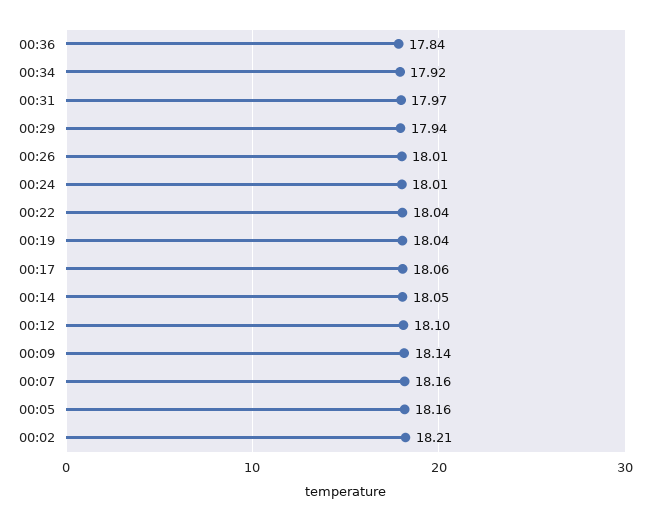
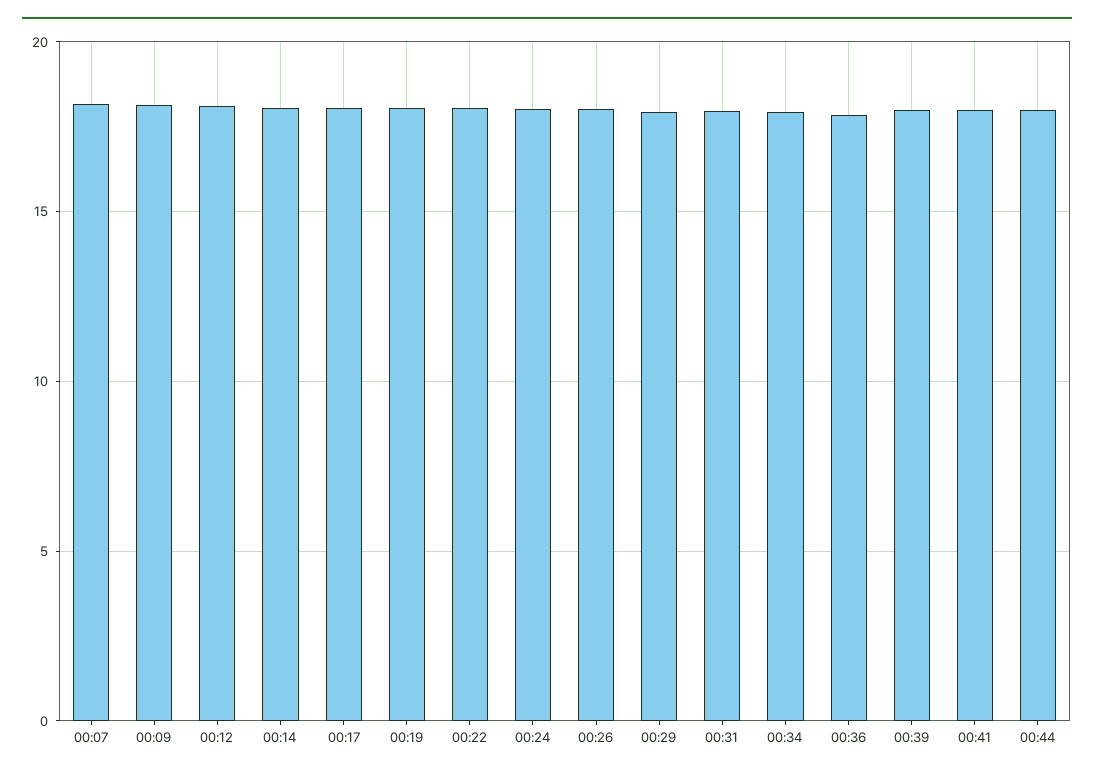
00:05: 18.16 -> none
00:02: 18.21 -> none
00:39: none -> 18
00:41: none -> 18
00:44: none -> 18

